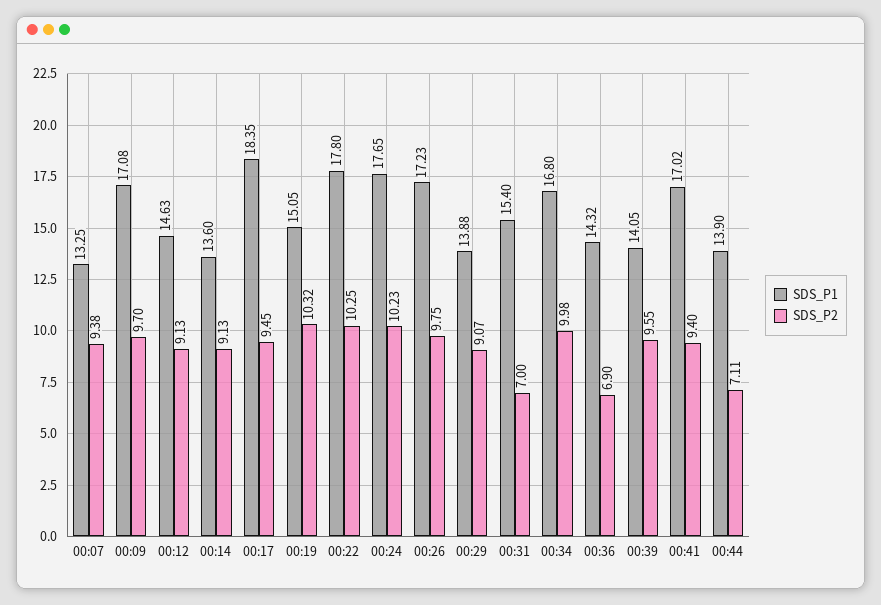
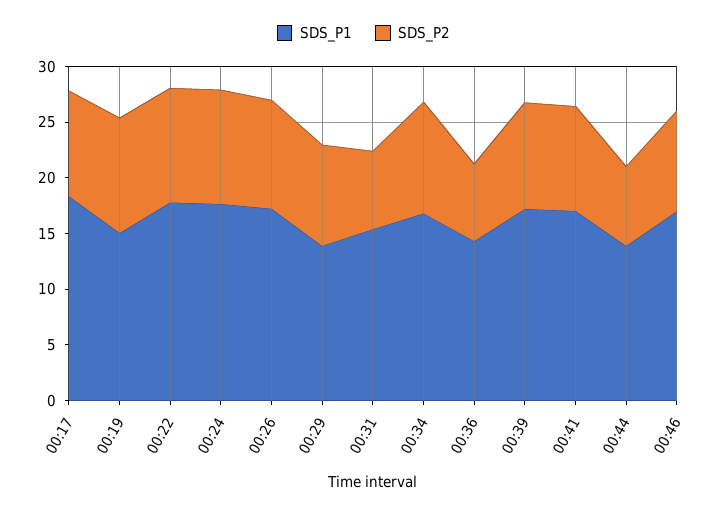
SDS_P1, 00:07: 13.25 -> none
SDS_P2, 00:07: 9.38 -> none
SDS_P1, 00:09: 17.08 -> none
SDS_P2, 00:09: 9.7 -> none
SDS_P1, 00:12: 14.63 -> none
SDS_P2, 00:12: 9.13 -> none
SDS_P1, 00:14: 13.6 -> none
SDS_P2, 00:14: 9.13 -> none
SDS_P1, 00:39: 14.05 -> 17
SDS_P1, 00:46: none -> 17
SDS_P2, 00:46: none -> 9

